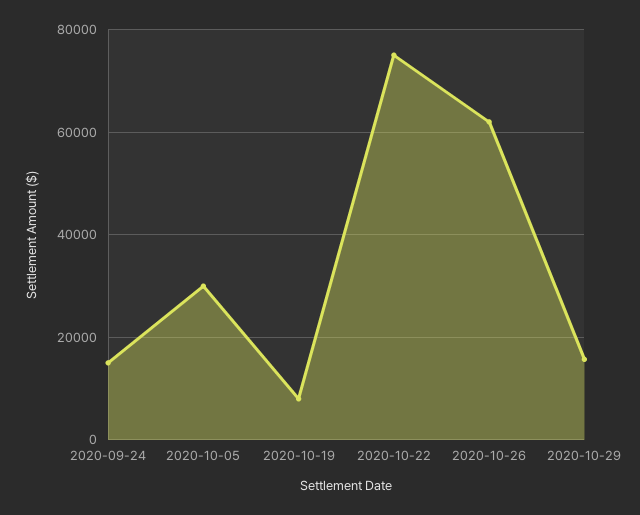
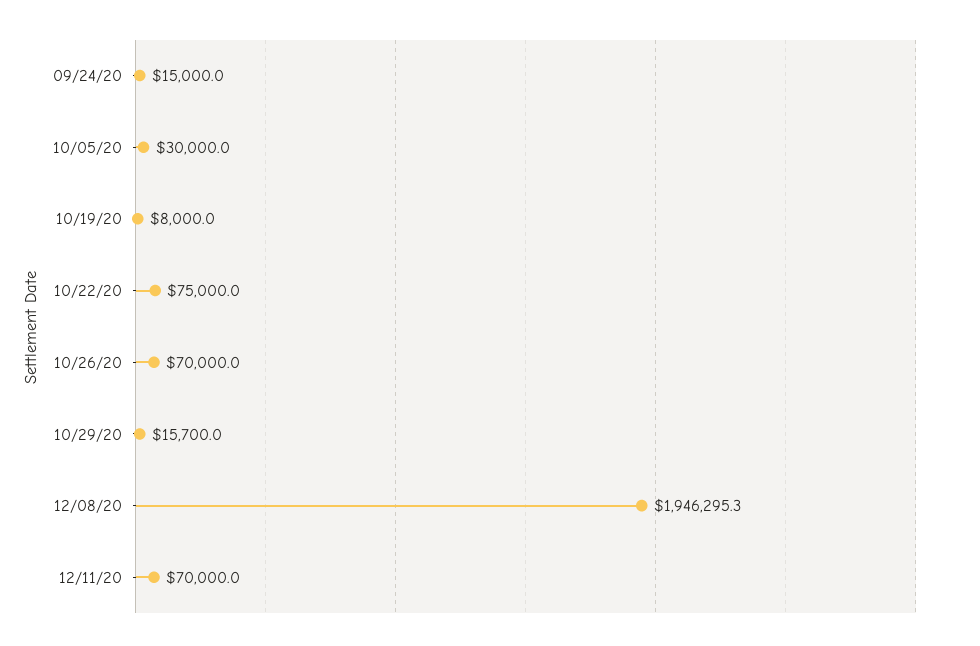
2020-10-26: 62000 -> 70000
12/08/20: none -> 1946295.3
12/11/20: none -> 70000

